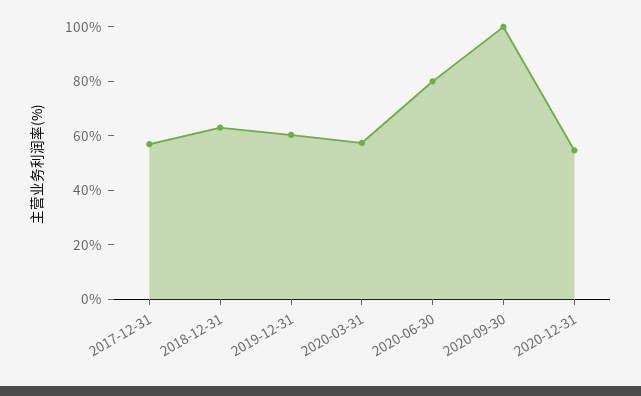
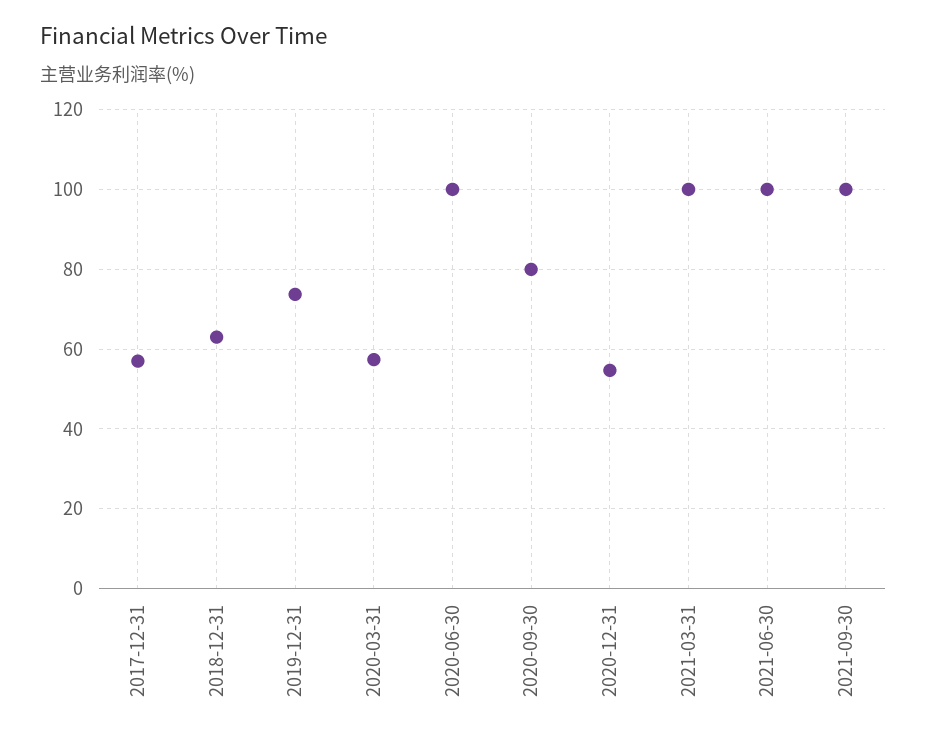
2019-12-31: 60 -> 74
2020-06-30: 80 -> 100
2020-09-30: 100 -> 80
2021-03-31: none -> 100
2021-06-30: none -> 100
2021-09-30: none -> 100

